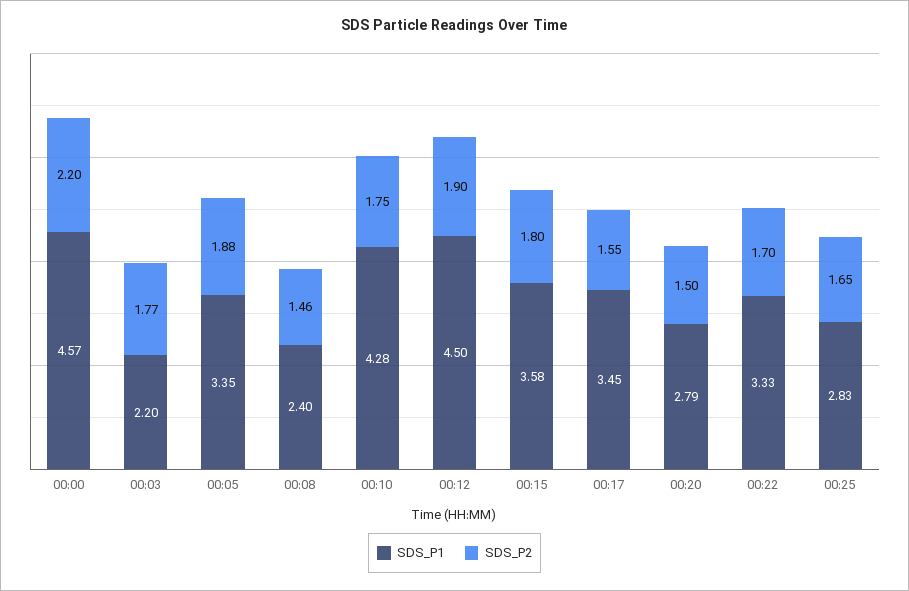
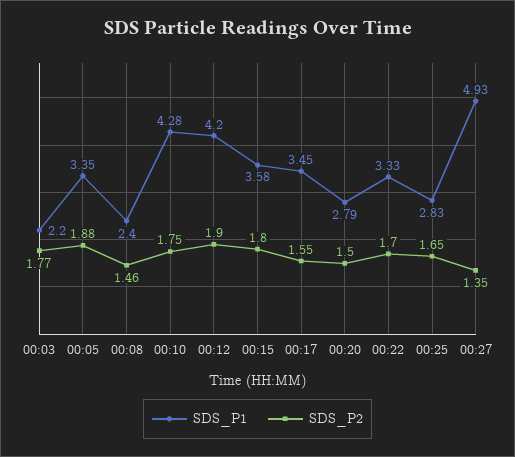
SDS_P1, 00:00: 4.57 -> none
SDS_P2, 00:00: 2.2 -> none
SDS_P1, 00:12: 4.5 -> 4.2
SDS_P1, 00:27: none -> 4.93
SDS_P2, 00:27: none -> 1.35

